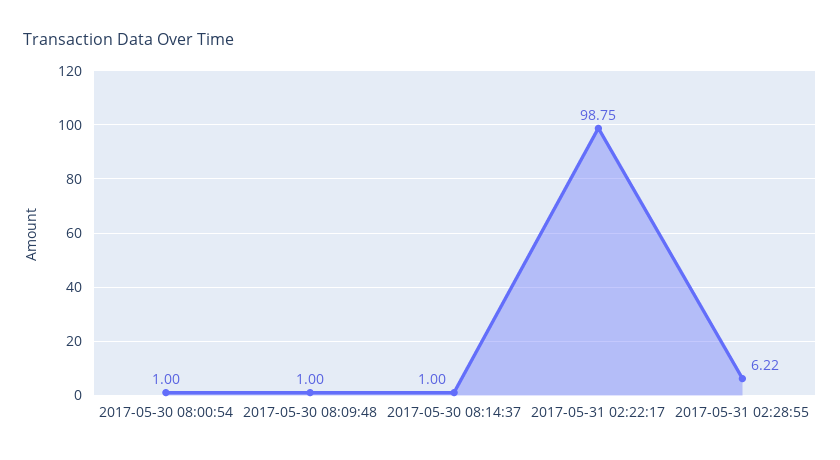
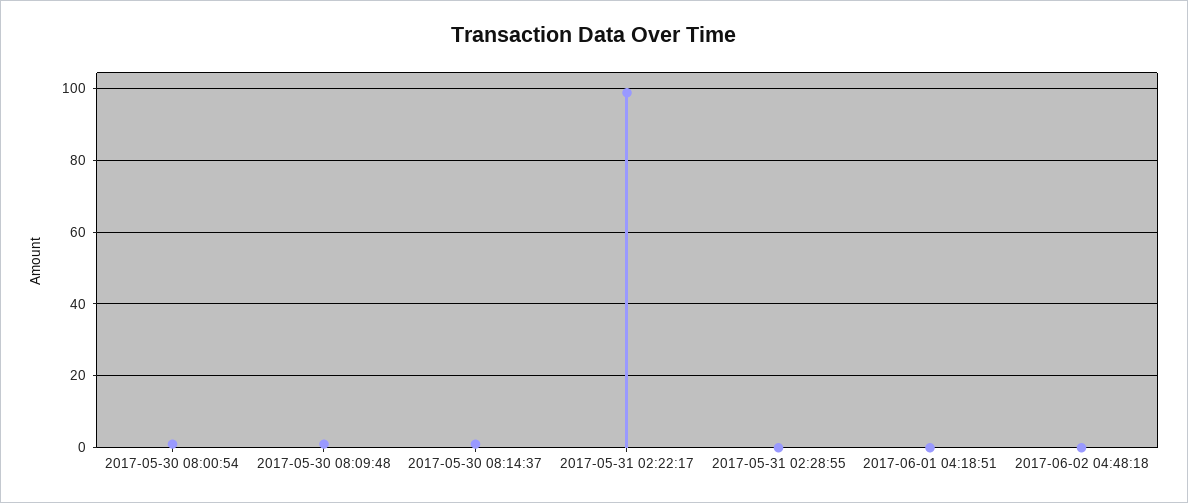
2017-05-31 02:28:55: 6.22 -> 0
2017-06-01 04:18:51: none -> 0
2017-06-02 04:48:18: none -> 0

